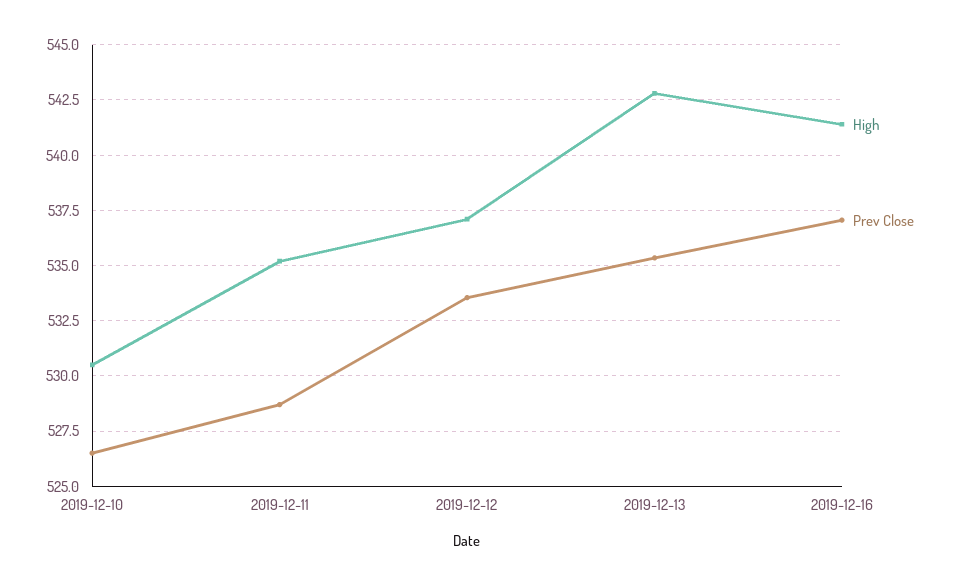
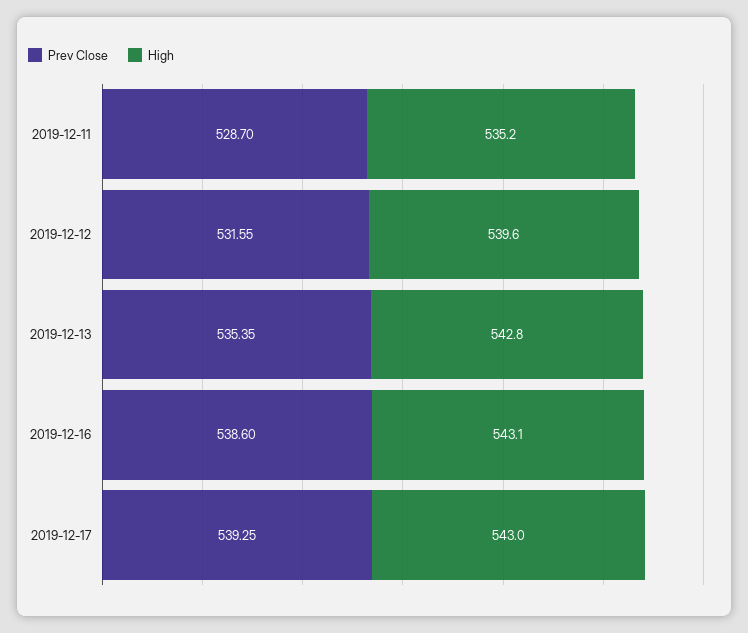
High, 2019-12-10: 530.5 -> none
Prev Close, 2019-12-10: 526.5 -> none
High, 2019-12-12: 537 -> 539.6
Prev Close, 2019-12-12: 533.5 -> 531.55
High, 2019-12-16: 541.5 -> 543.1
Prev Close, 2019-12-16: 537 -> 538.6
Prev Close, 2019-12-17: none -> 539.25
High, 2019-12-17: none -> 543

